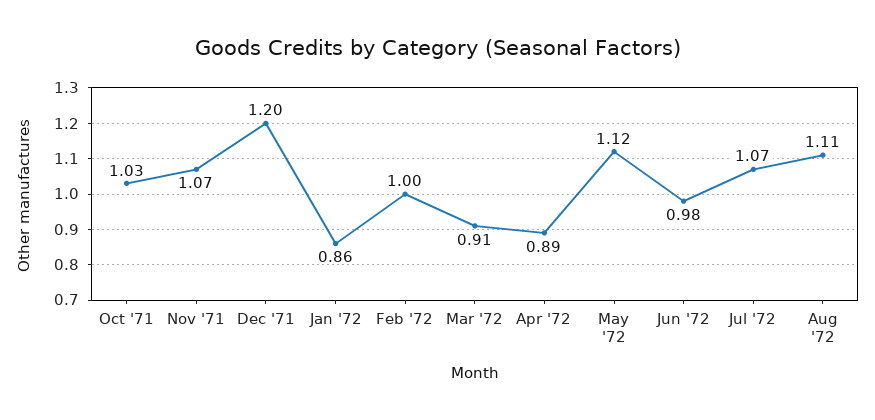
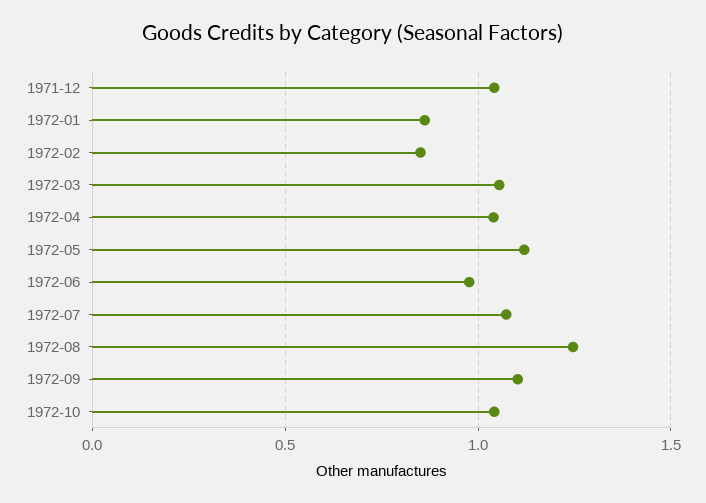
Oct '71: 1.03 -> none
Nov '71: 1.07 -> none
Dec '71: 1.2 -> 1.05
Feb '72: 1 -> 0.85
Mar '72: 0.91 -> 1.05
Apr '72: 0.89 -> 1.05
Aug '72: 1.11 -> 1.25
1972-09: none -> 1.1
1972-10: none -> 1.05

